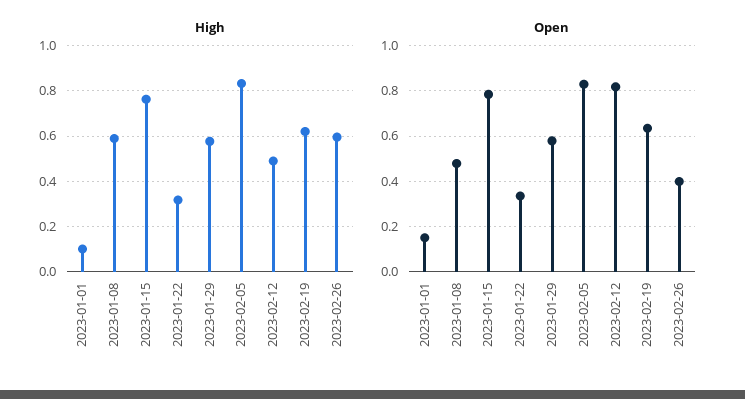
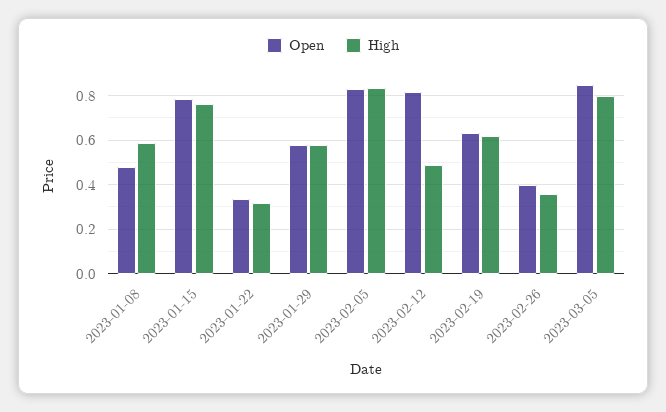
High, 2023-01-01: 0.1 -> none
High, 2023-02-26: 0.6 -> 0.35
Open, 2023-01-01: 0.15 -> none
Open, 2023-03-05: none -> 0.85
High, 2023-03-05: none -> 0.8

